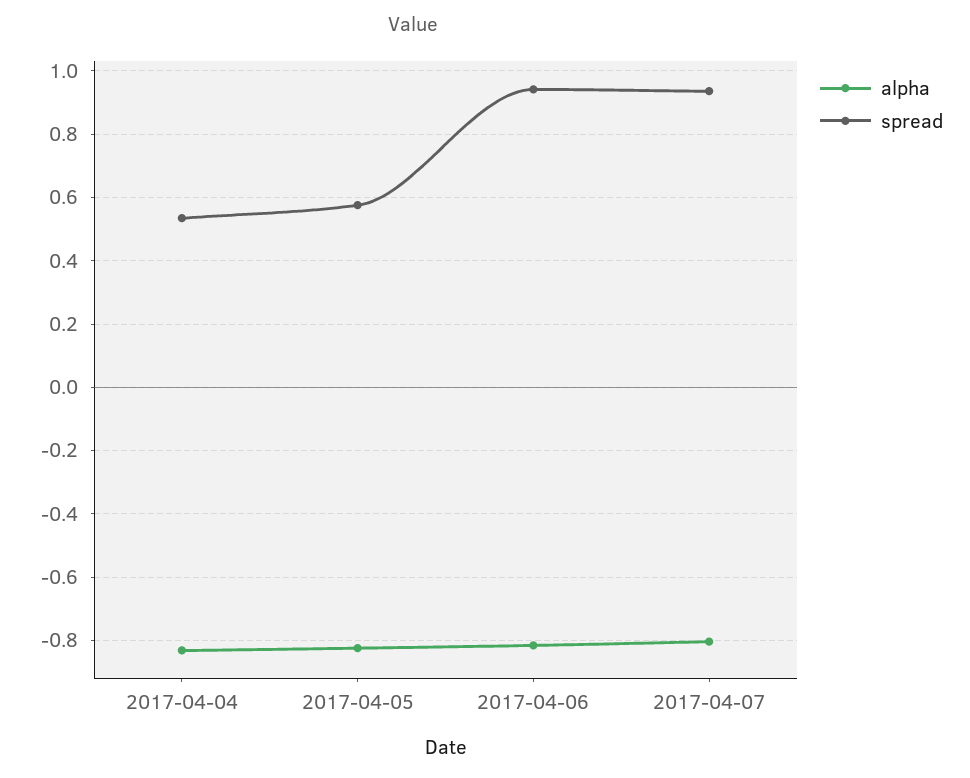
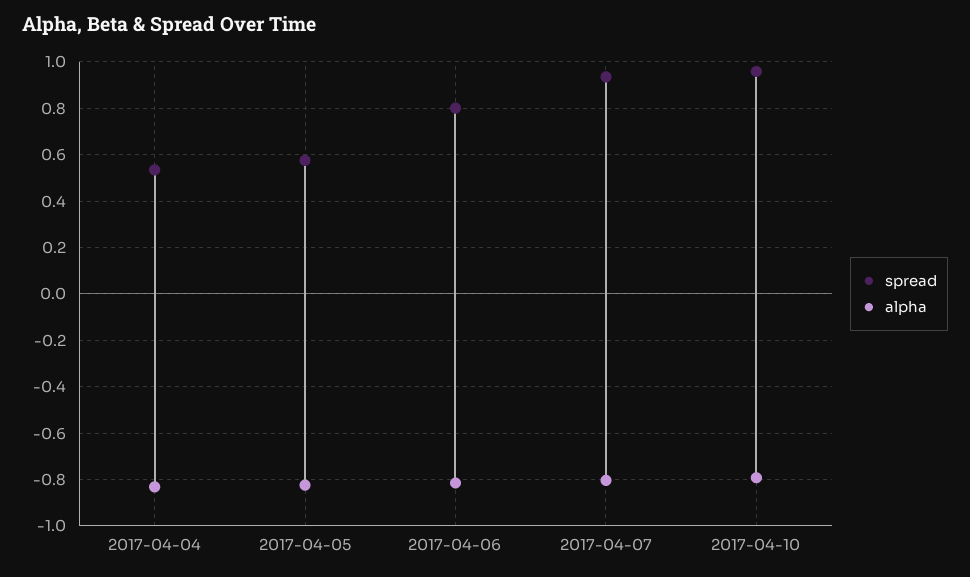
spread, 2017-04-06: 0.94 -> 0.8
spread, 2017-04-10: none -> 0.95
alpha, 2017-04-10: none -> -0.8

